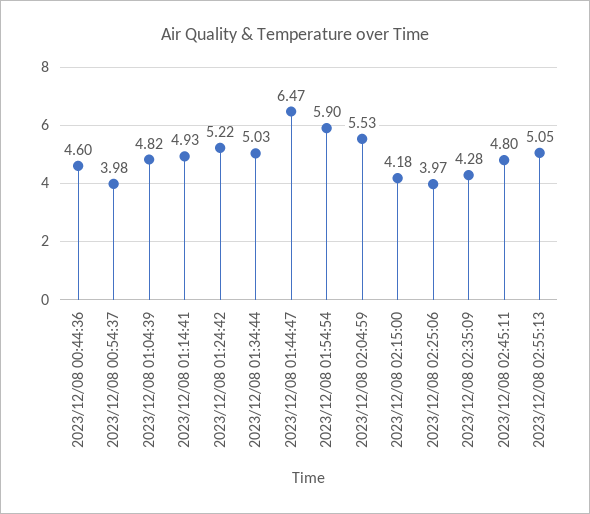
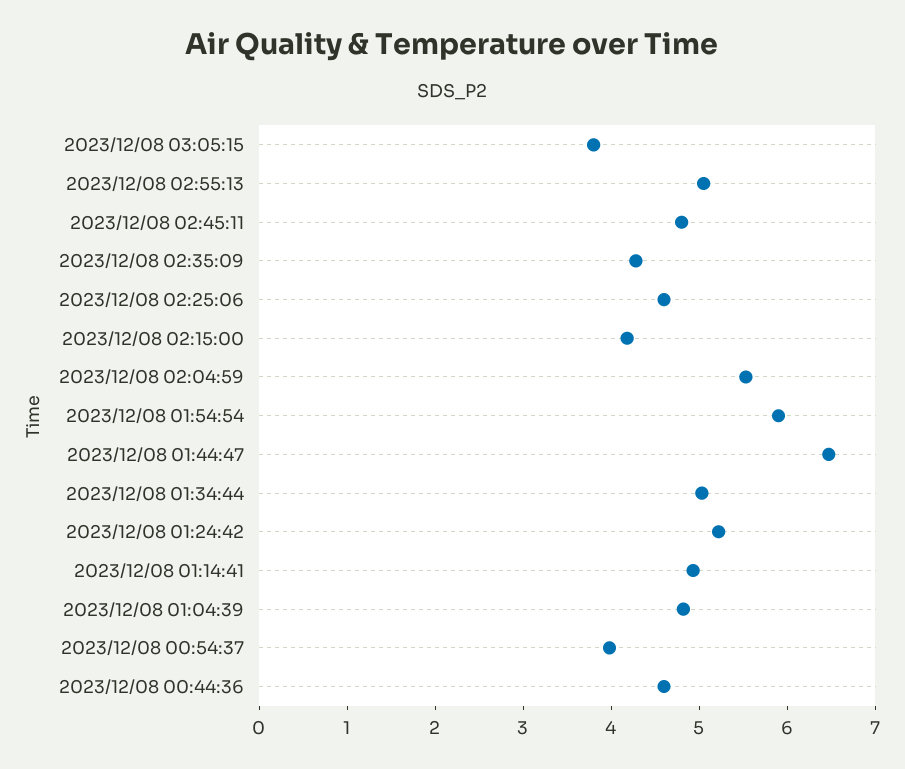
2023/12/08 02:25:06: 3.97 -> 4.6
2023/12/08 03:05:15: none -> 3.8

